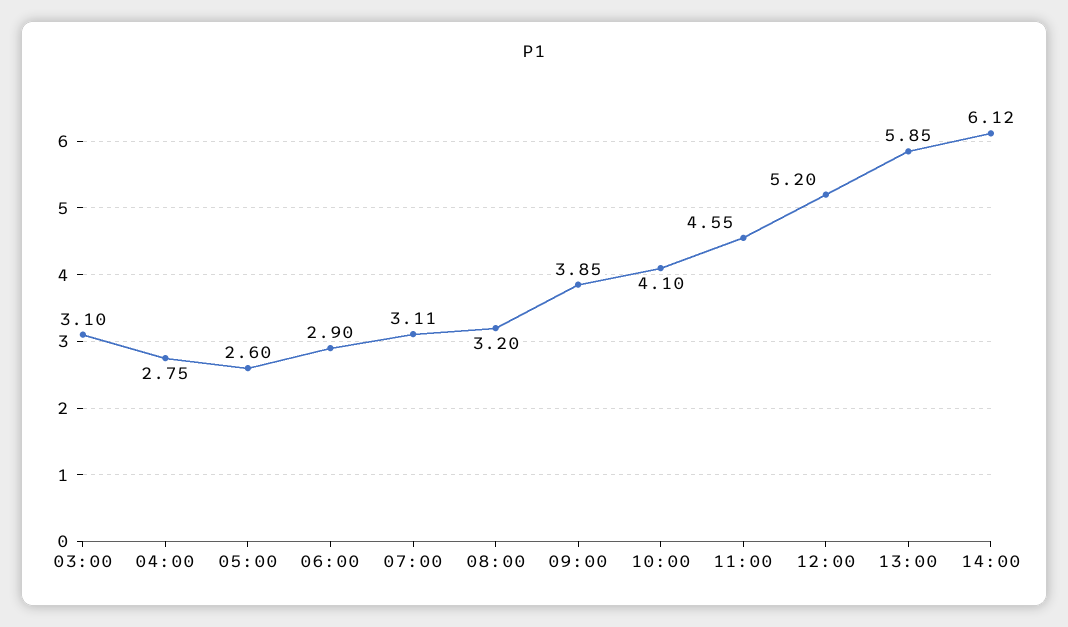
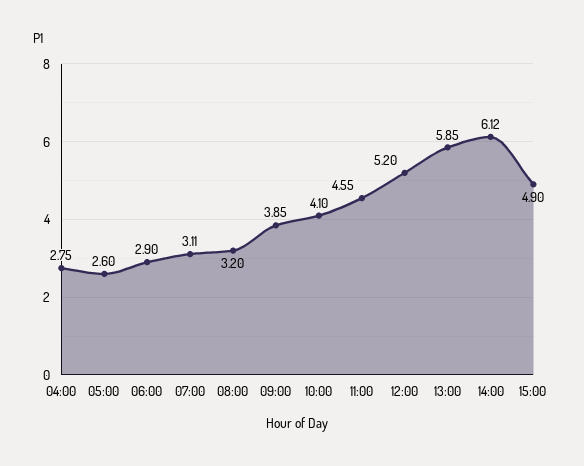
03:00: 3.1 -> none
15:00: none -> 4.9

